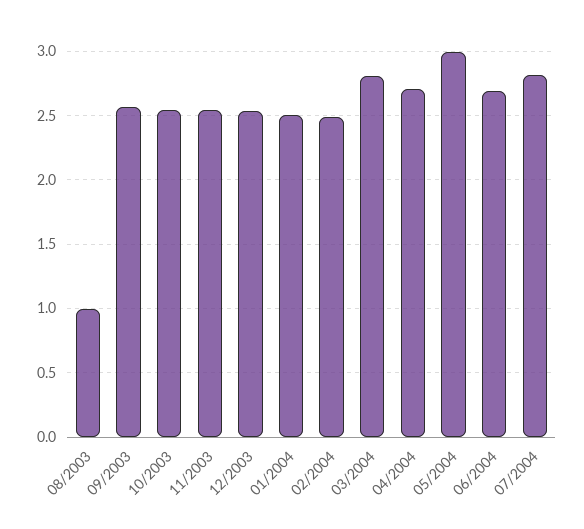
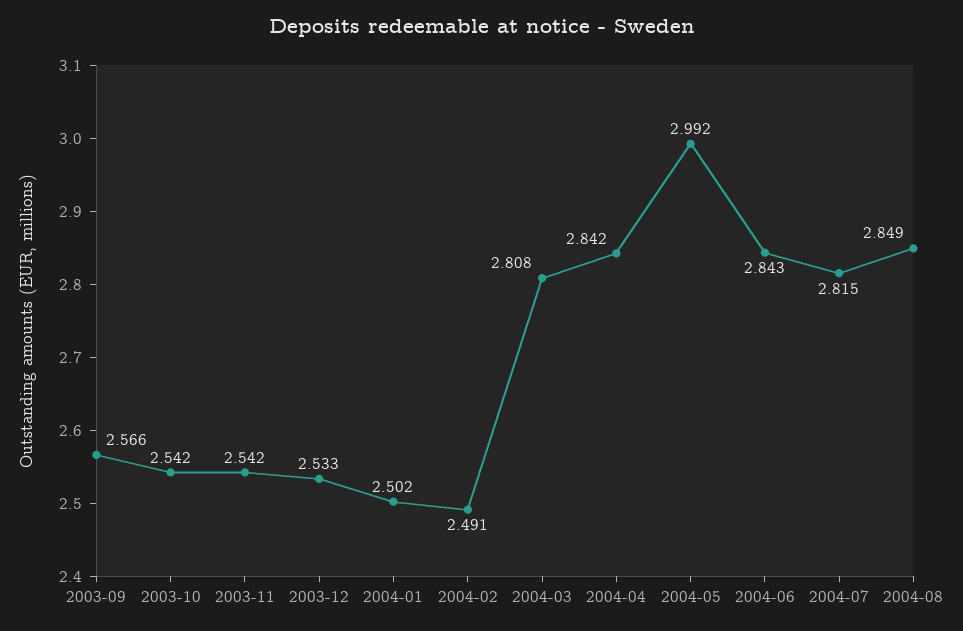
08/2003: 1 -> none
04/2004: 2.7 -> 2.842
06/2004: 2.7 -> 2.843
2004-08: none -> 2.849

